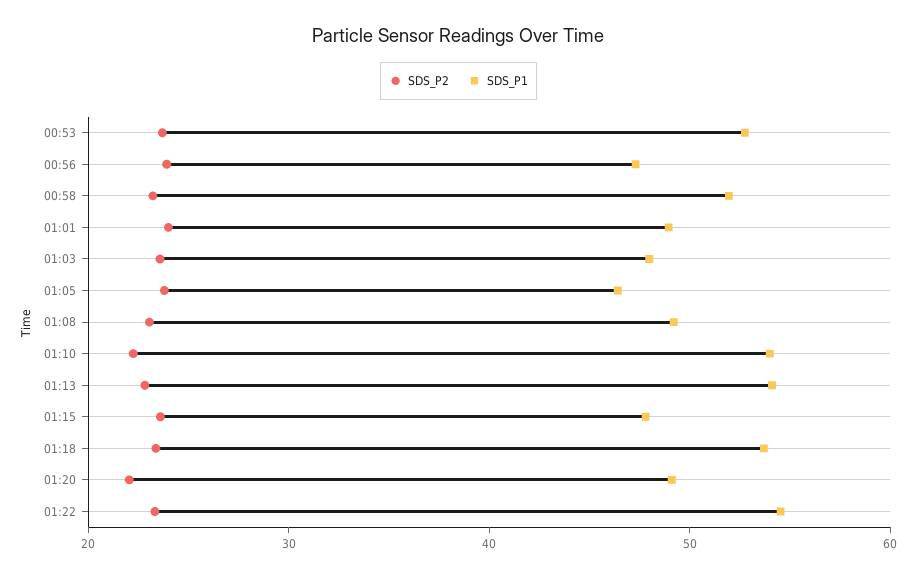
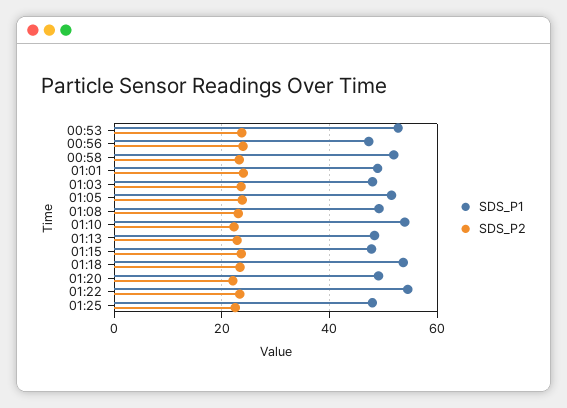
SDS_P1, 01:05: 46 -> 52
SDS_P1, 01:13: 54 -> 48
SDS_P1, 01:25: none -> 48
SDS_P2, 01:25: none -> 22

